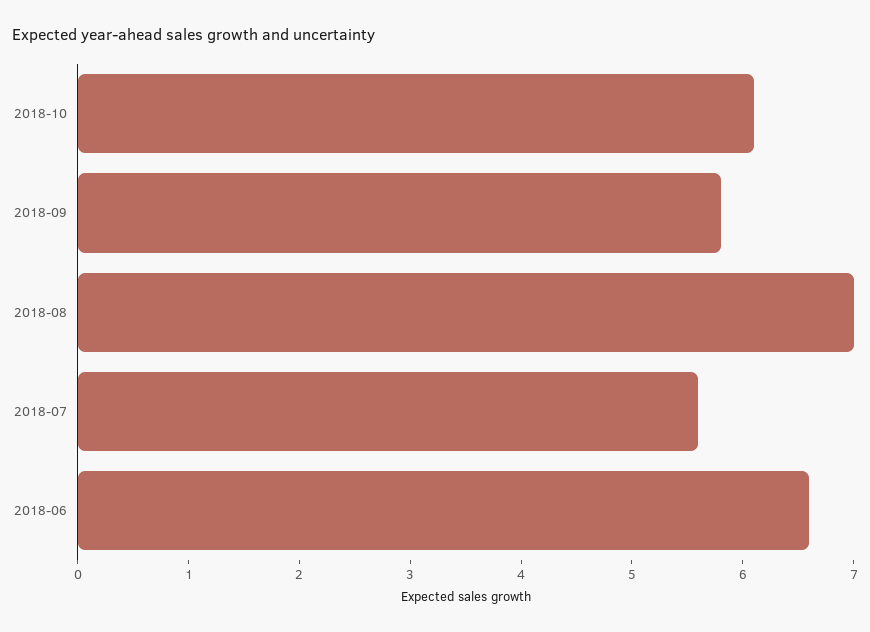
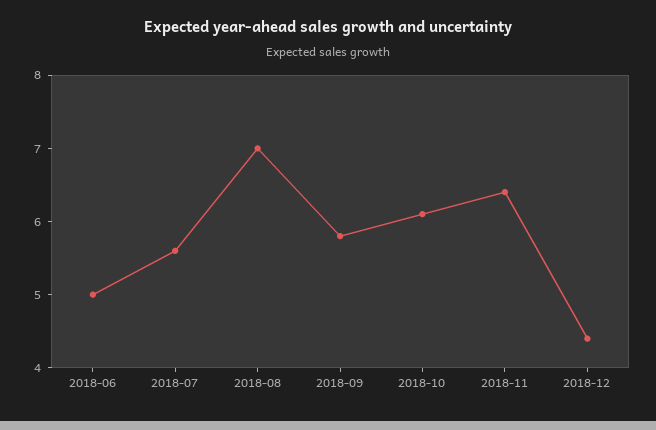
2018-06: 6.6 -> 5
2018-11: none -> 6.5
2018-12: none -> 4.5

